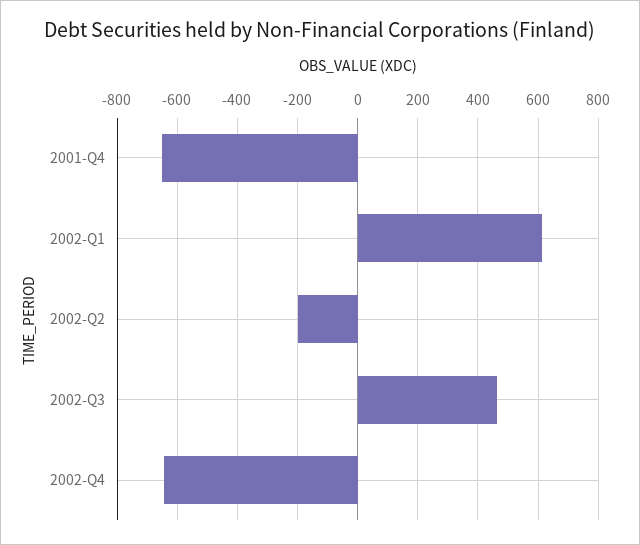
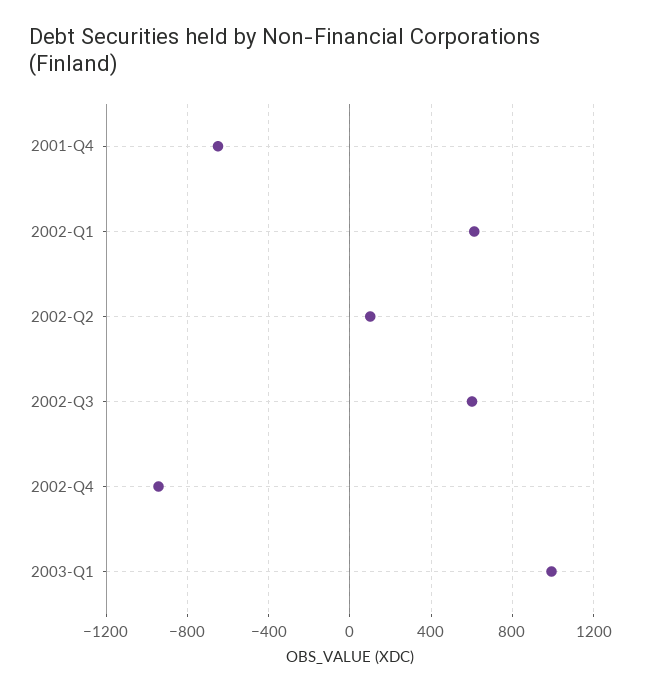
2002-Q2: -200 -> 100
2002-Q3: 460 -> 600
2002-Q4: -640 -> -950
2003-Q1: none -> 1000

